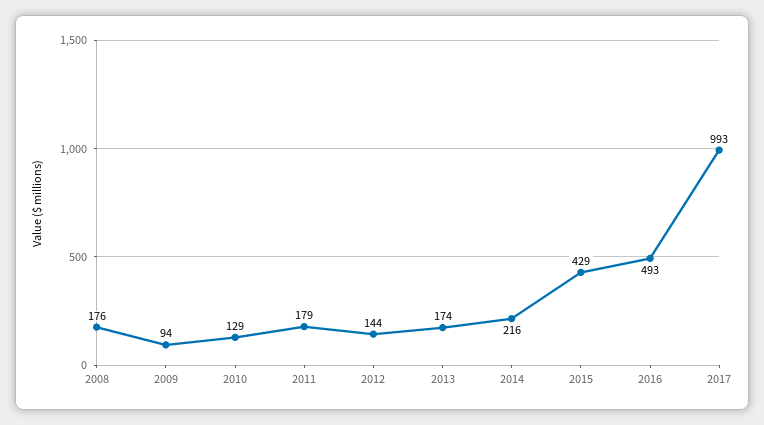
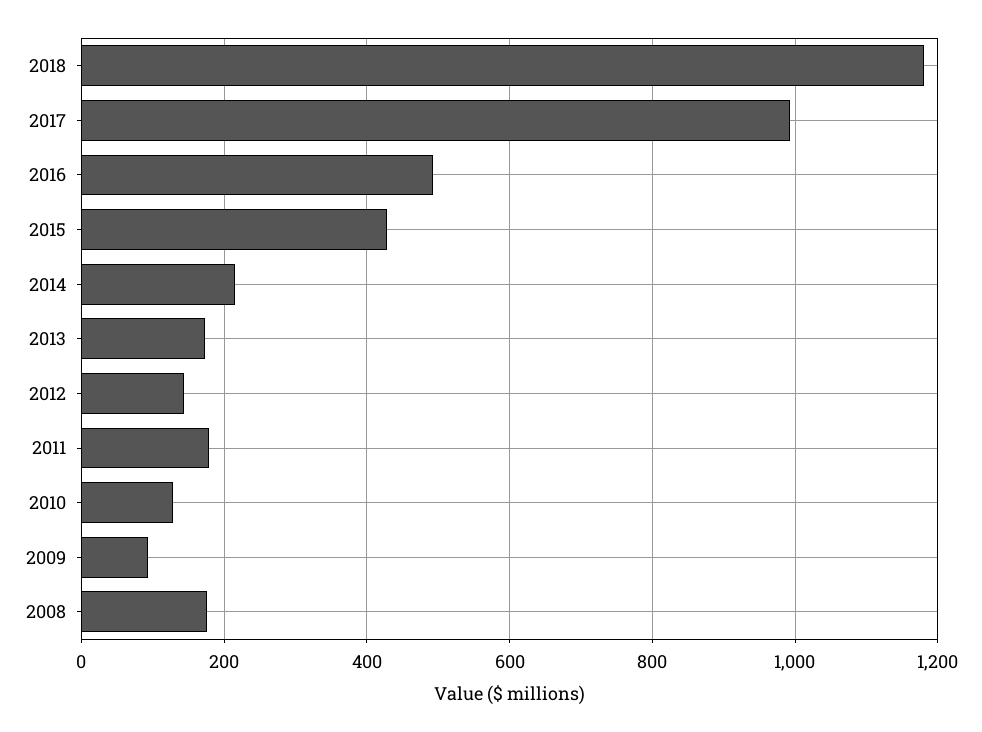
2018: none -> 1180

